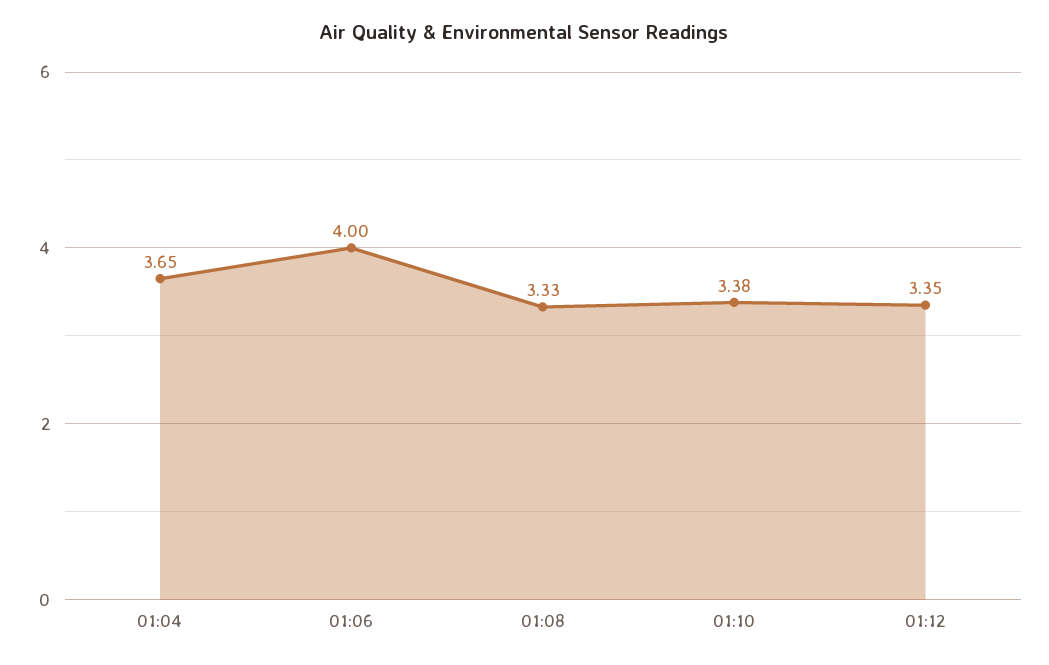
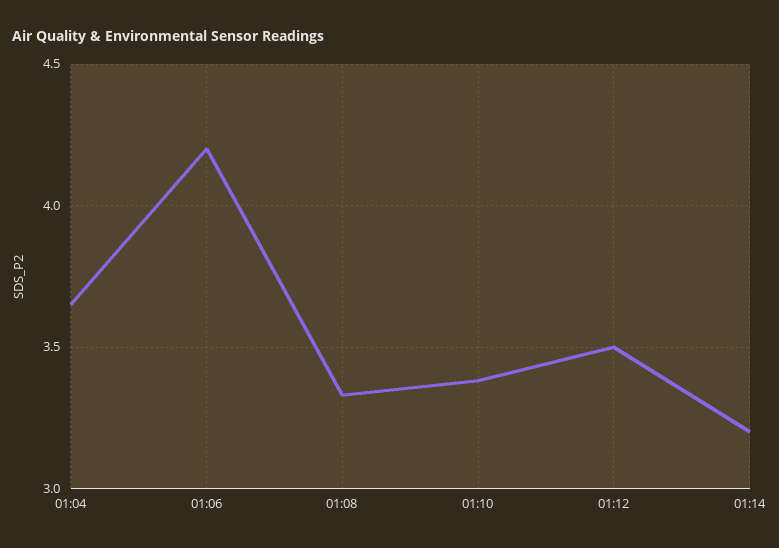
01:06: 4 -> 4.2
01:12: 3.35 -> 3.5
01:14: none -> 3.2

